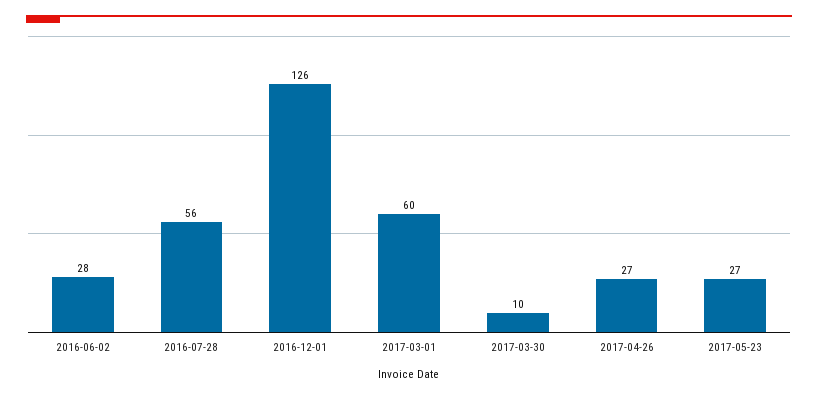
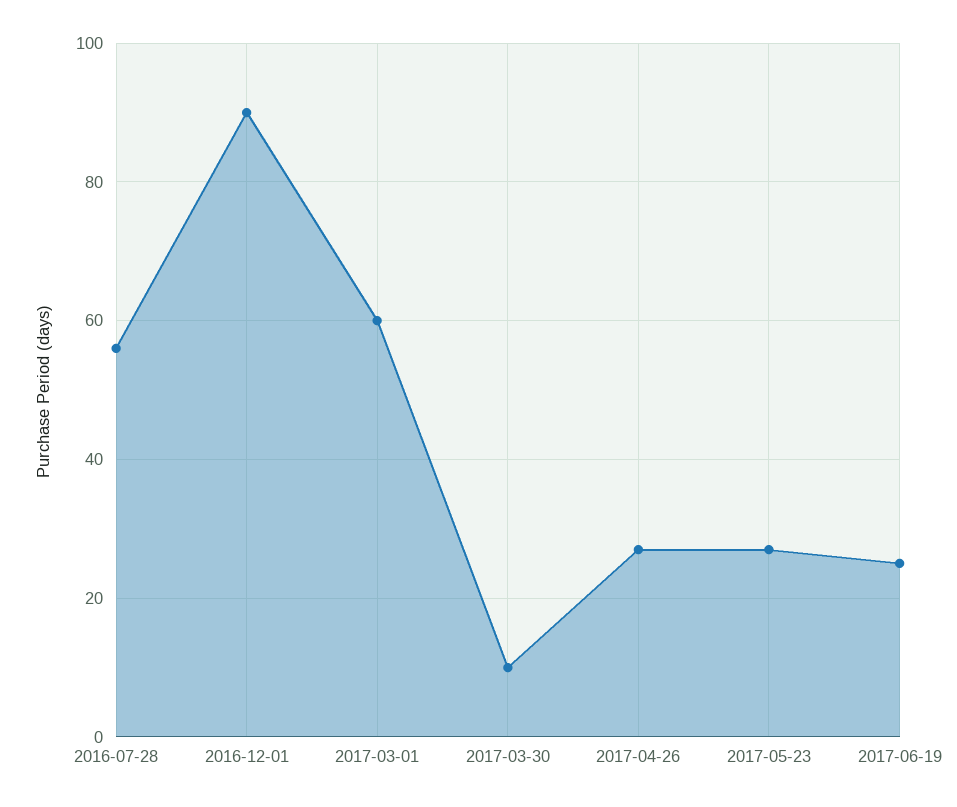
2016-06-02: 28 -> none
2016-12-01: 126 -> 90
2017-06-19: none -> 25

